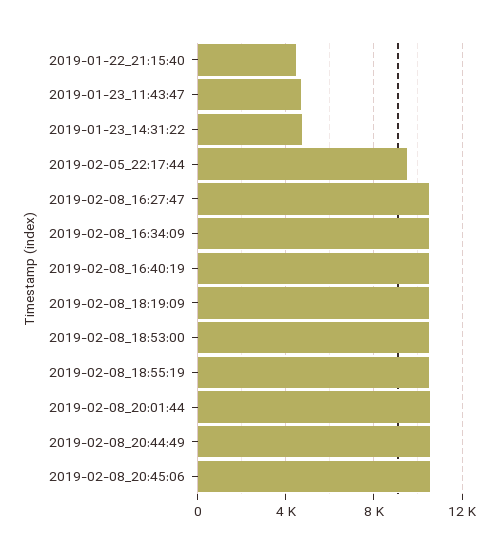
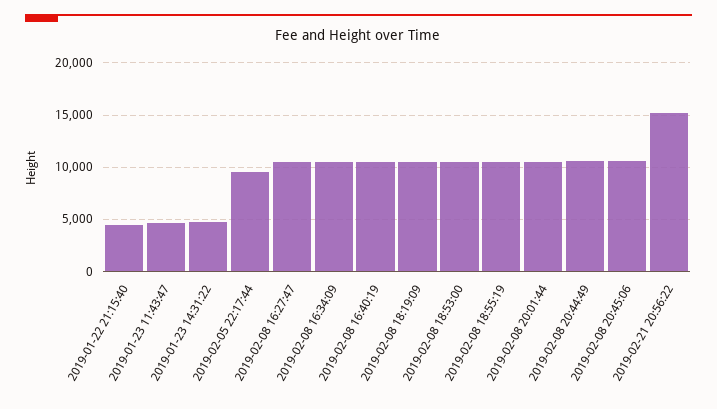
2019-02-21 20:56:22: none -> 15000

